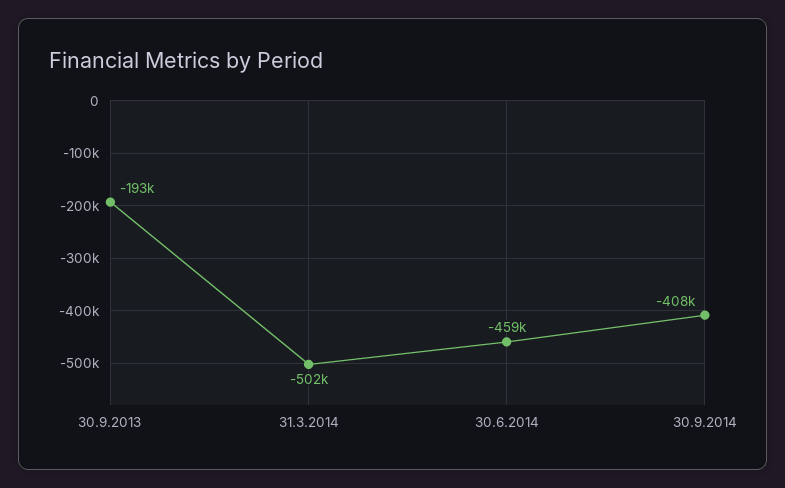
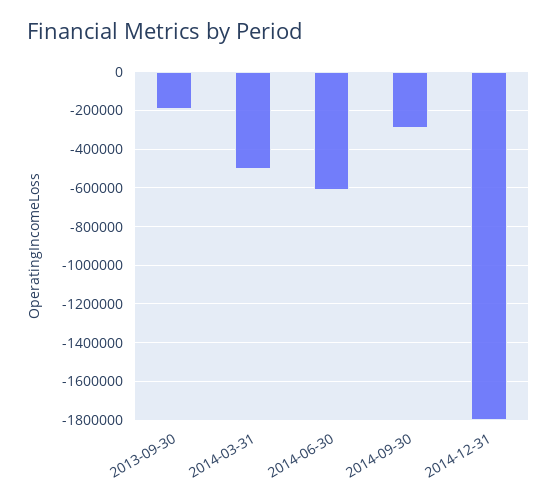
30.6.2014: -459000 -> -600000
30.9.2014: -408000 -> -300000
2014-12-31: none -> -1800000

